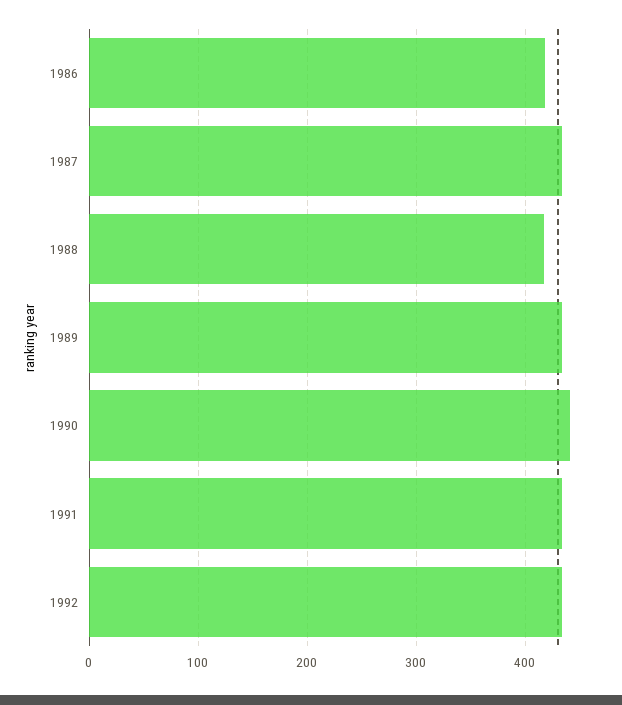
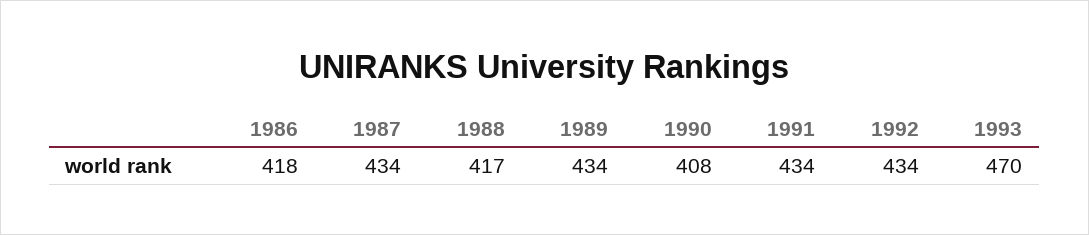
1990: 440 -> 408
1993: none -> 470

